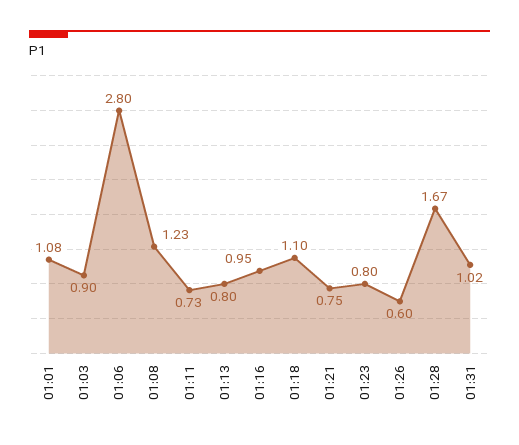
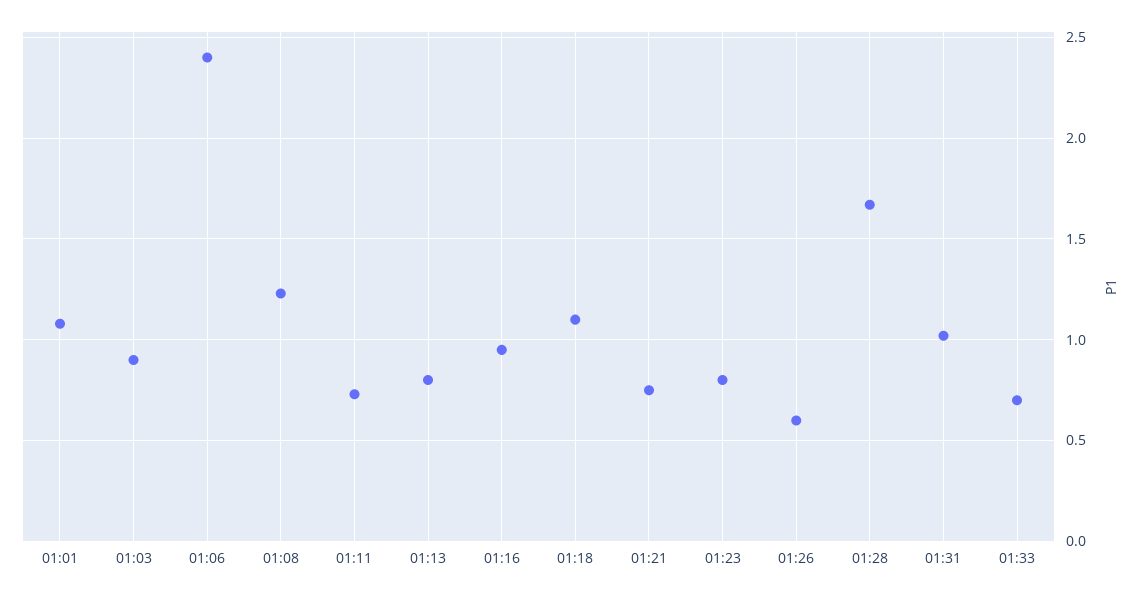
01:06: 2.8 -> 2.4
01:33: none -> 0.7

